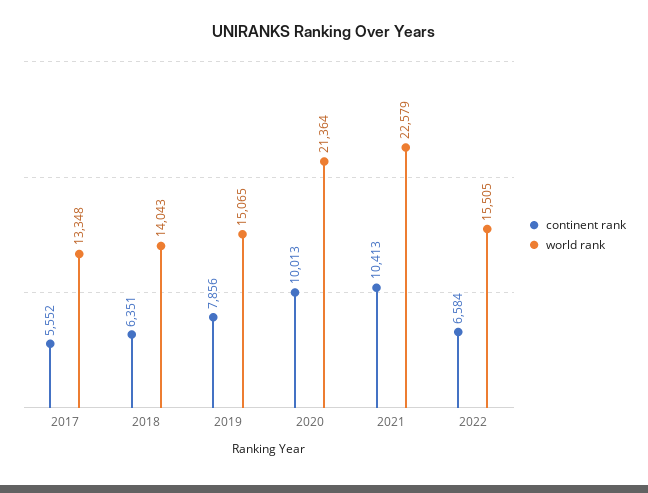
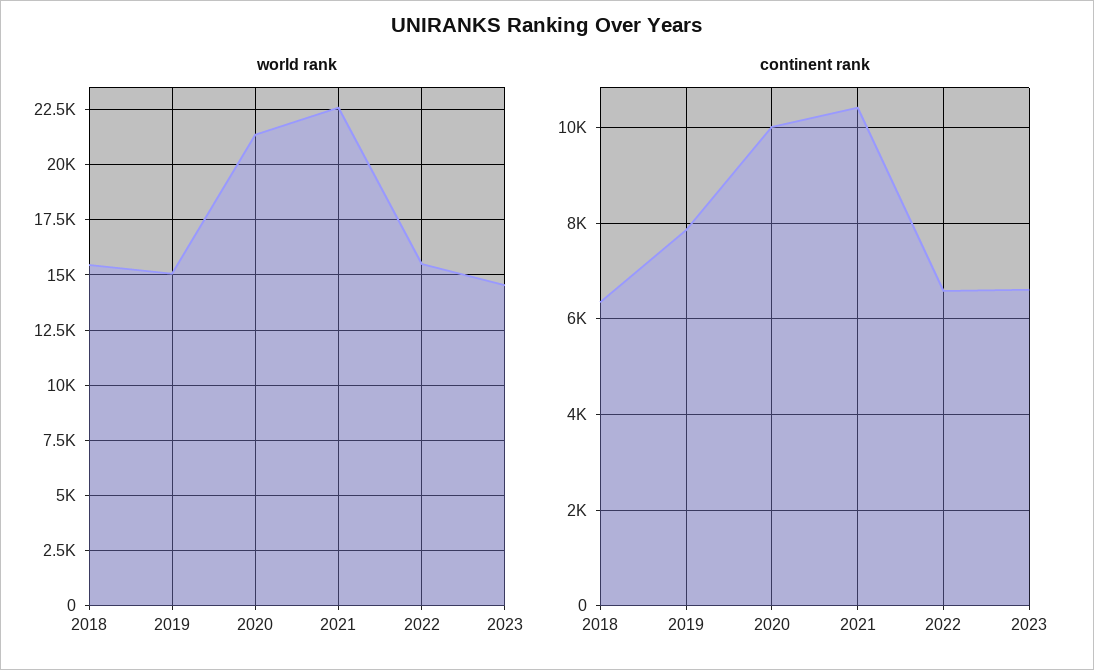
continent rank, 2017: 5552 -> none
world rank, 2017: 13348 -> none
world rank, 2018: 14043 -> 15500
world rank, 2023: none -> 14500
continent rank, 2023: none -> 6600

